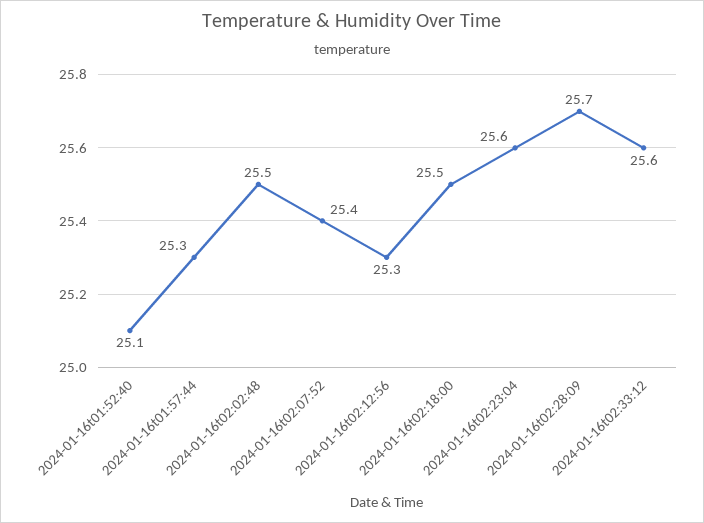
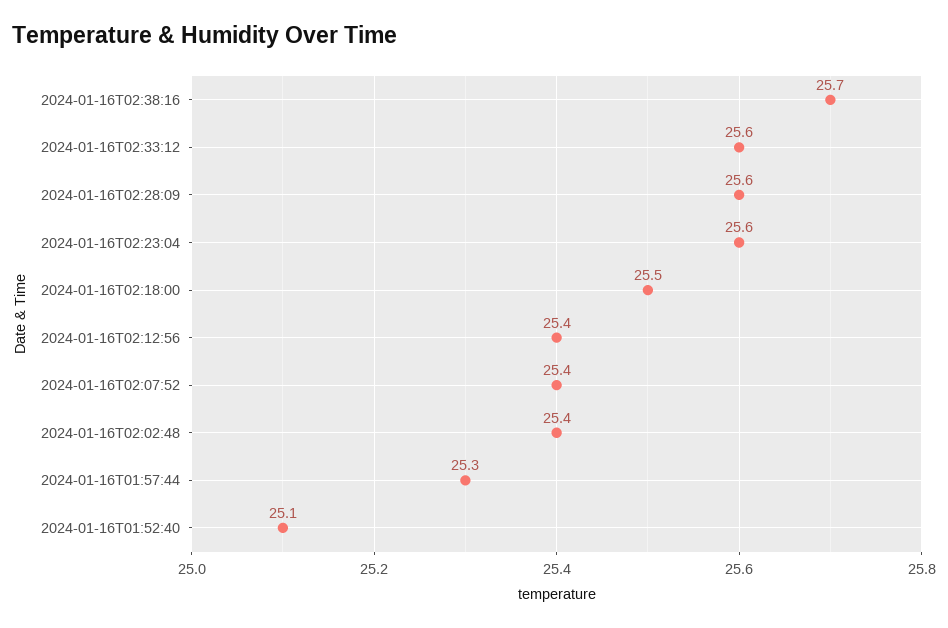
2024-01-16t02:02:48: 25.5 -> 25.4
2024-01-16t02:12:56: 25.3 -> 25.4
2024-01-16t02:28:09: 25.7 -> 25.6
2024-01-16T02:38:16: none -> 25.7

